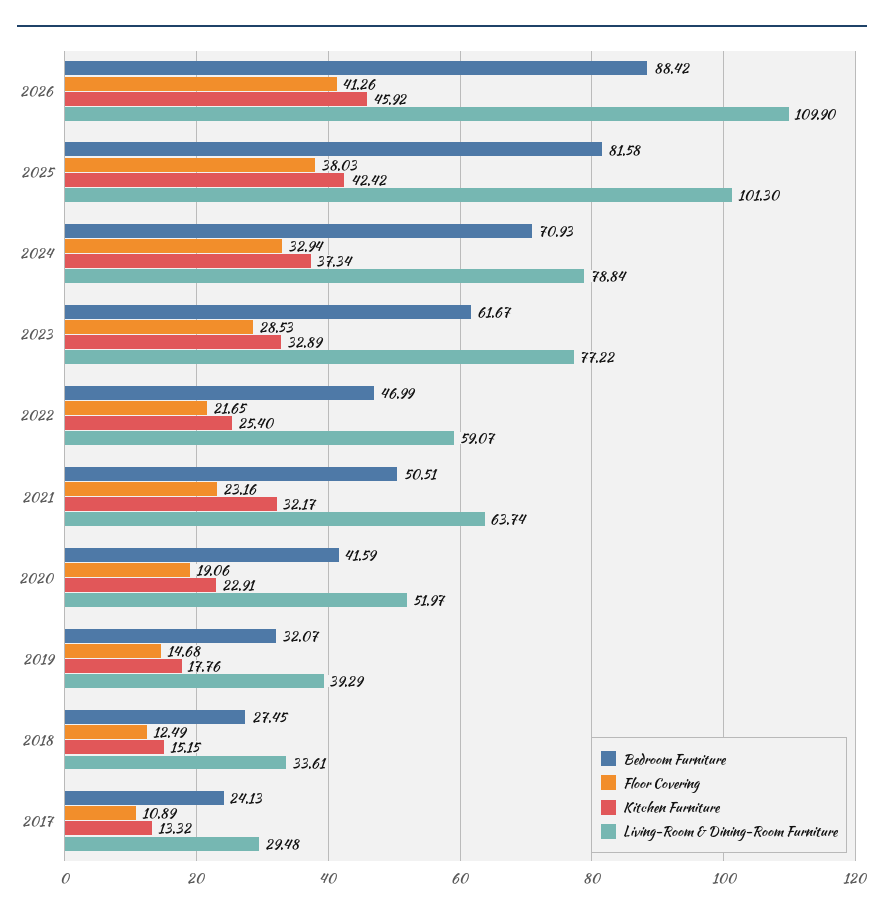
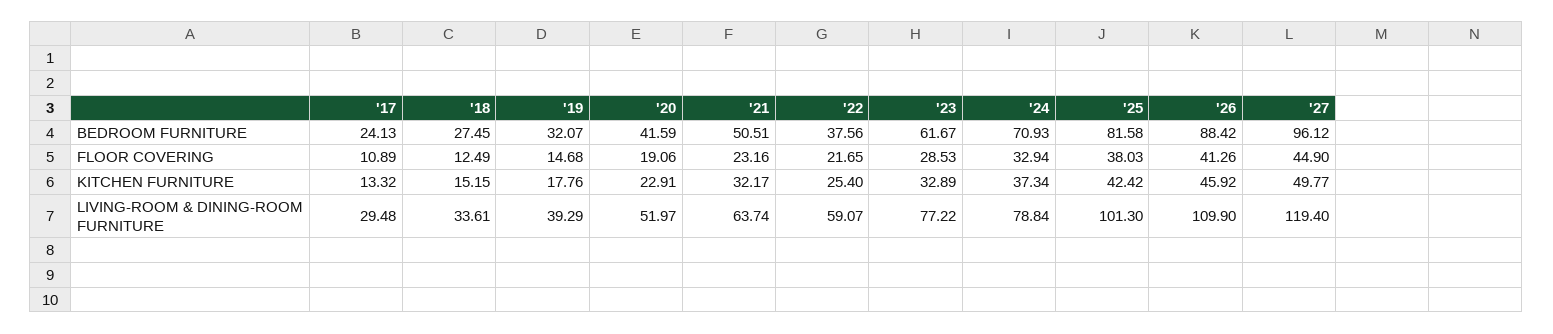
Bedroom Furniture, 2022: 46.99 -> 37.56
Bedroom Furniture, '27: none -> 96.12
Floor Covering, '27: none -> 44.9
Kitchen Furniture, '27: none -> 49.77
Living-Room & Dining-Room Furniture, '27: none -> 119.4

